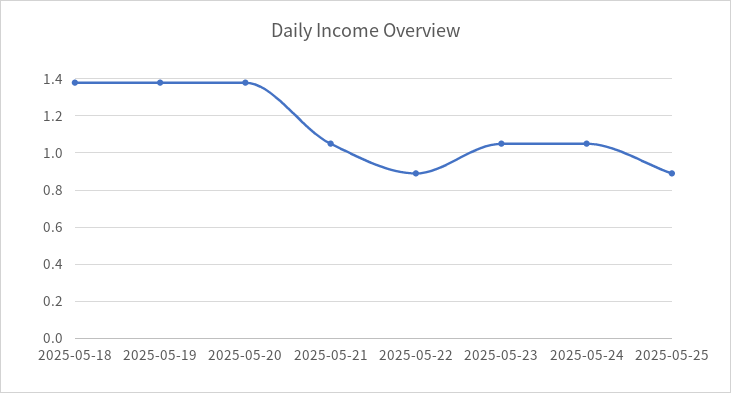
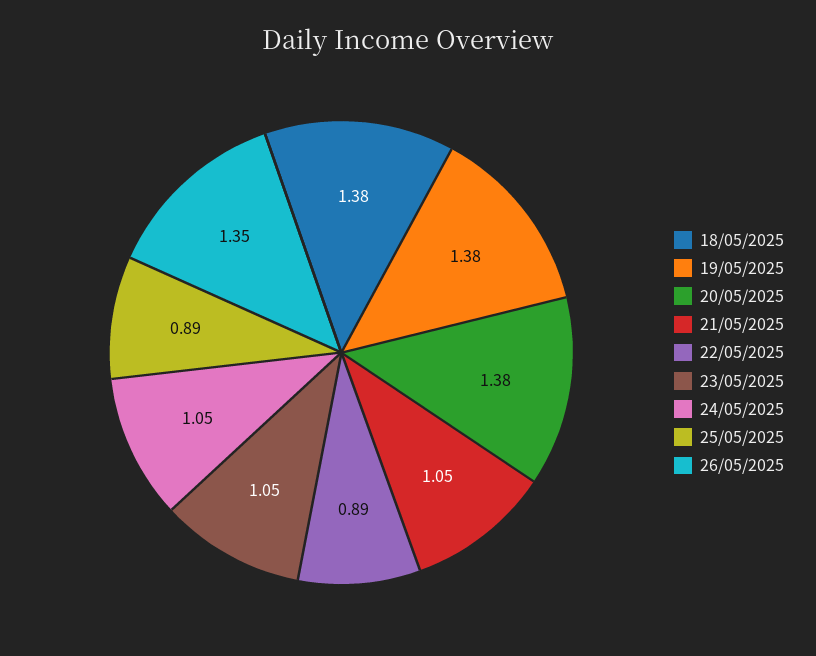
26/05/2025: none -> 1.35

